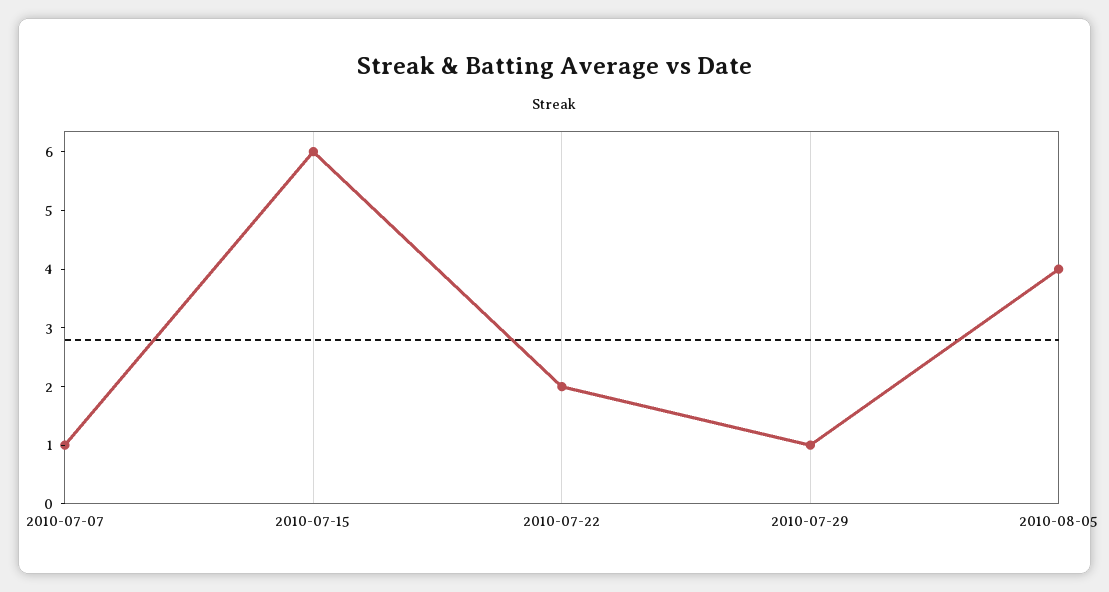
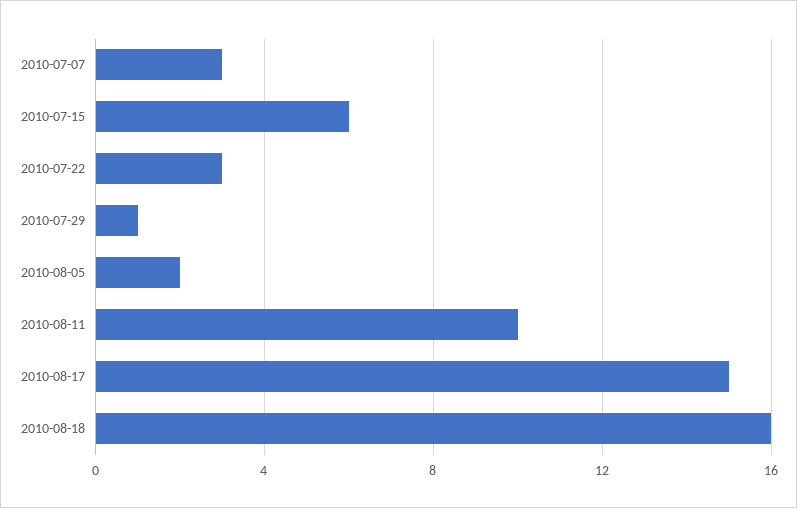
2010-07-07: 1 -> 3
2010-07-22: 2 -> 3
2010-08-05: 4 -> 2
2010-08-11: none -> 10
2010-08-17: none -> 15
2010-08-18: none -> 16

